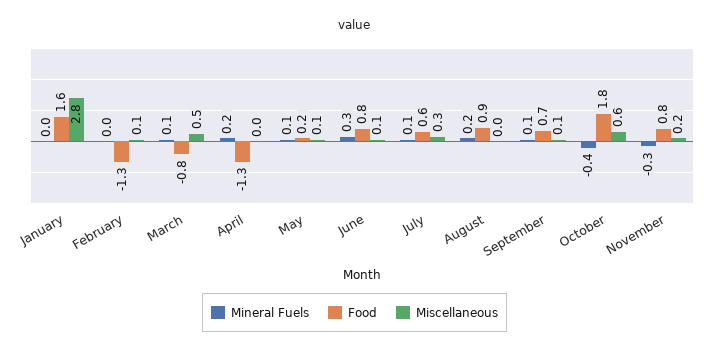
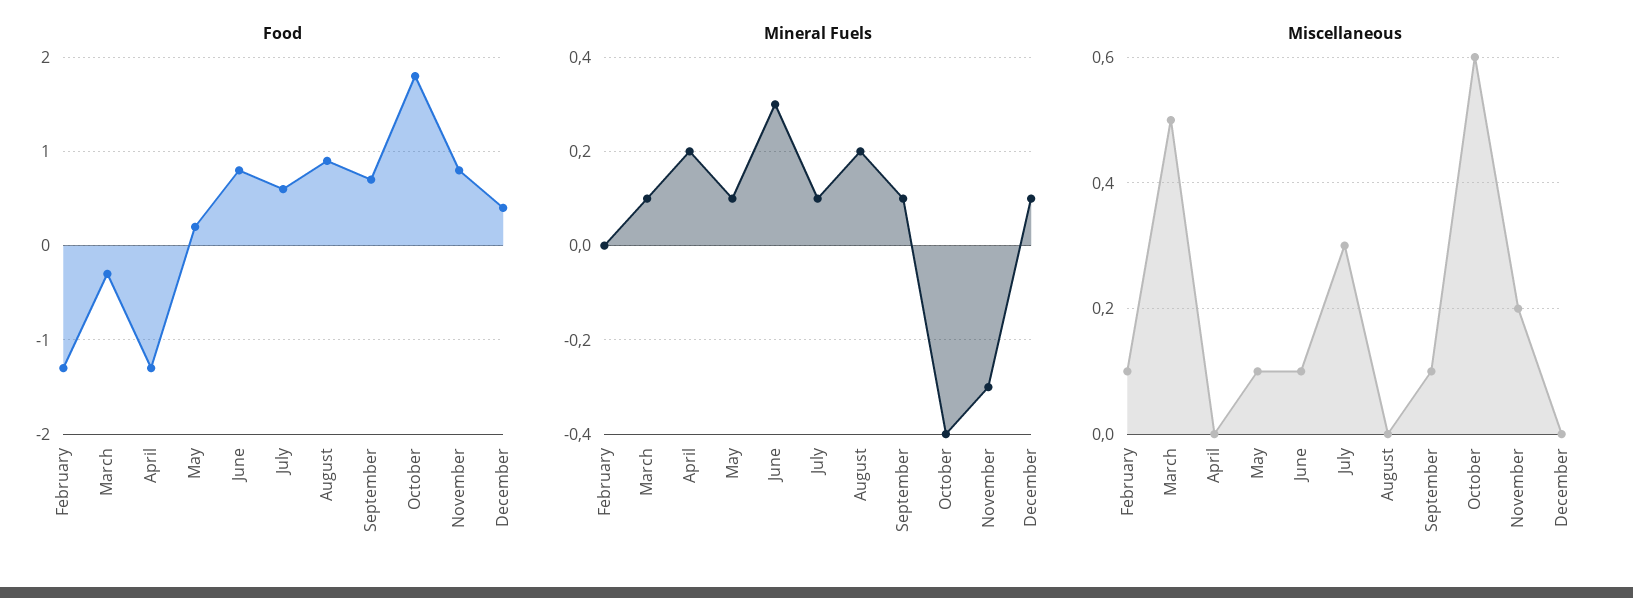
Mineral Fuels, January: 0 -> none
Food, January: 1.6 -> none
Miscellaneous, January: 2.8 -> none
Food, March: -0.8 -> -0.3
Food, December: none -> 0.4
Mineral Fuels, December: none -> 0.1
Miscellaneous, December: none -> 0

